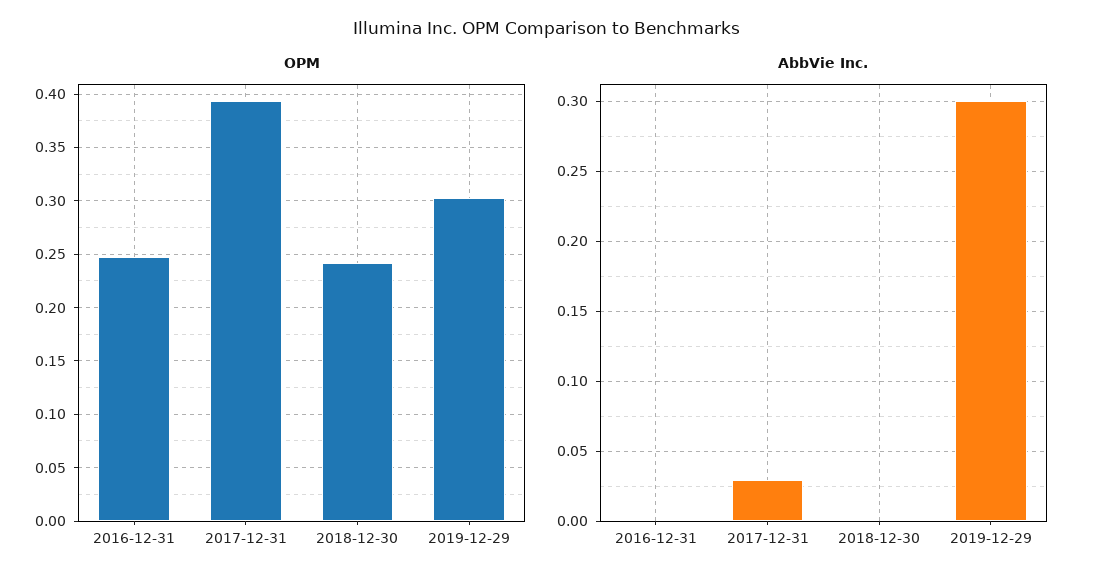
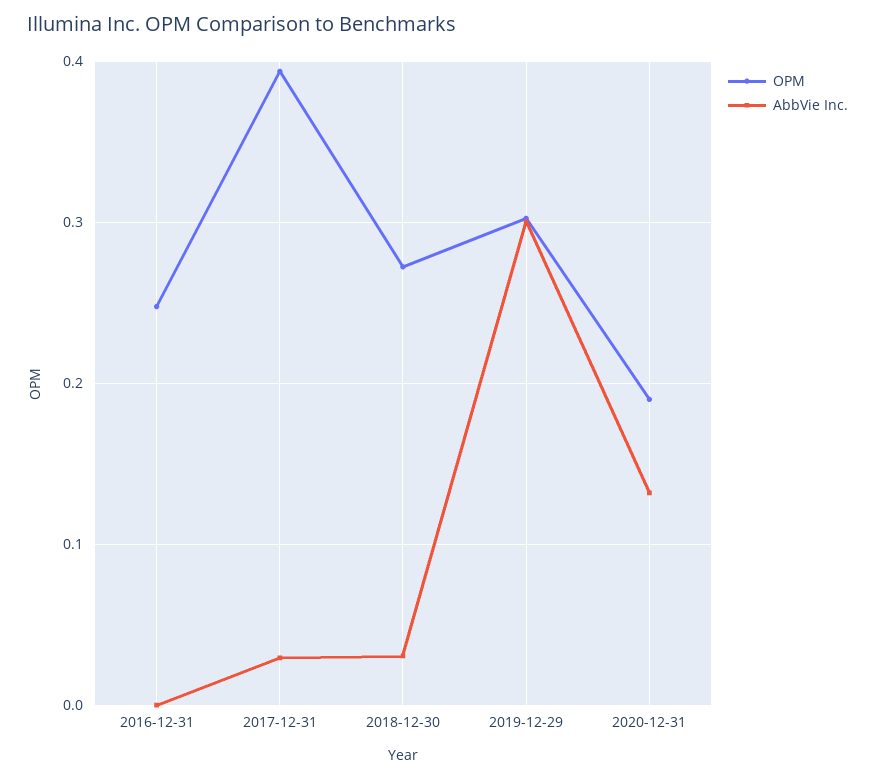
OPM, 2018-12-30: 0.24 -> 0.27
AbbVie Inc., 2018-12-30: 0 -> 0.03
OPM, 2020-12-31: none -> 0.19
AbbVie Inc., 2020-12-31: none -> 0.13

